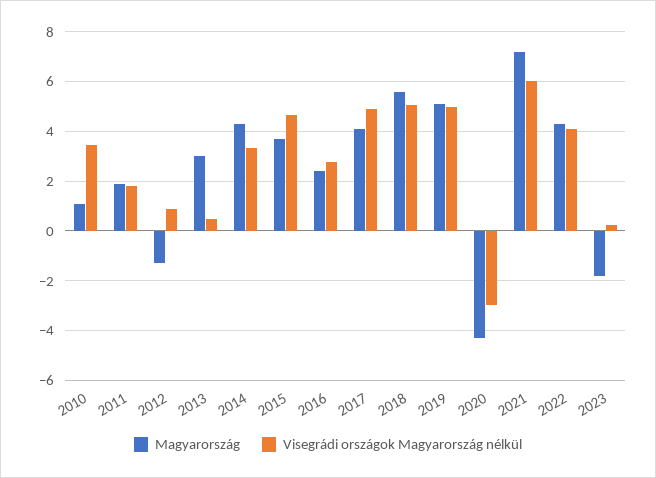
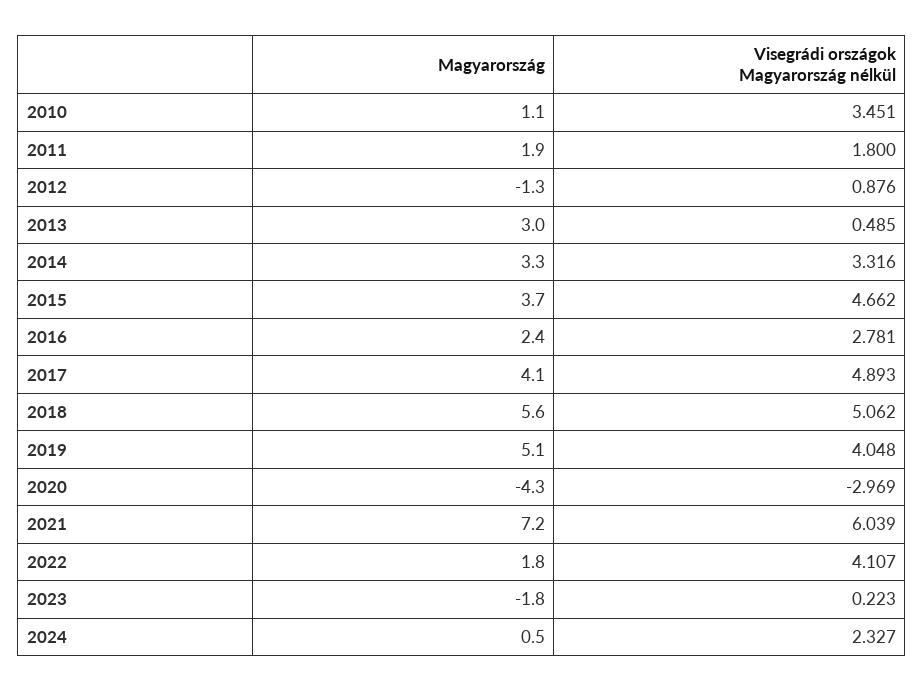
Magyarország, 2014: 4.25 -> 3.3
Visegrádi országok Magyarország nélkül, 2019: 5 -> 4.048
Magyarország, 2022: 4.25 -> 1.8
Magyarország, 2024: none -> 0.5
Visegrádi országok Magyarország nélkül, 2024: none -> 2.327

